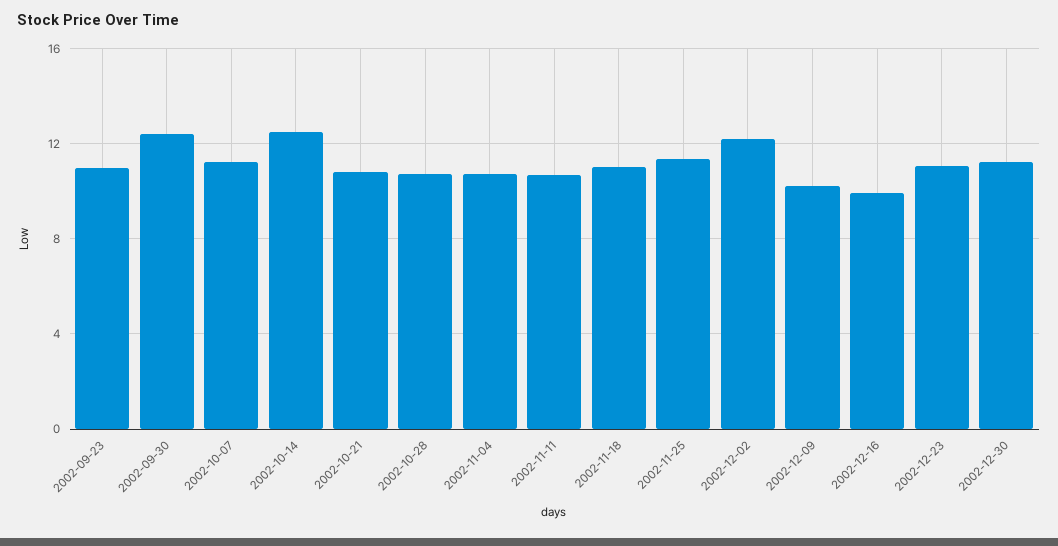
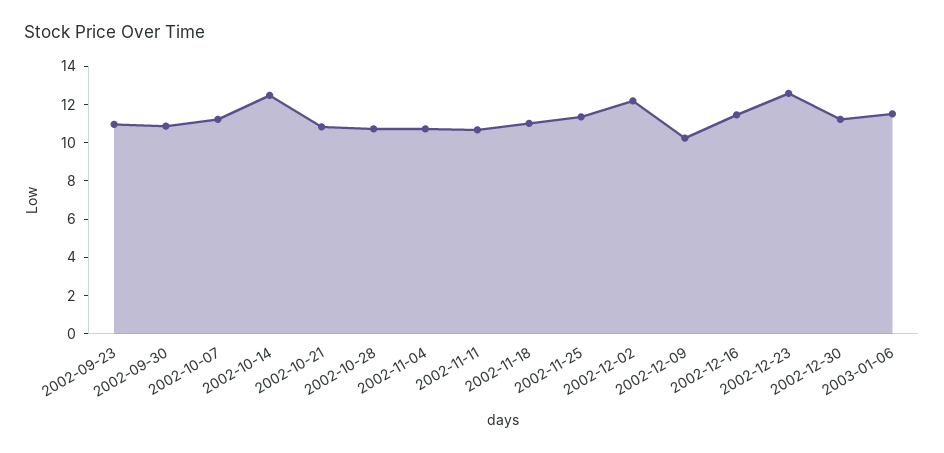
2002-09-30: 12.5 -> 11
2002-12-16: 10 -> 11.5
2002-12-23: 11 -> 12.5
2003-01-06: none -> 11.5

